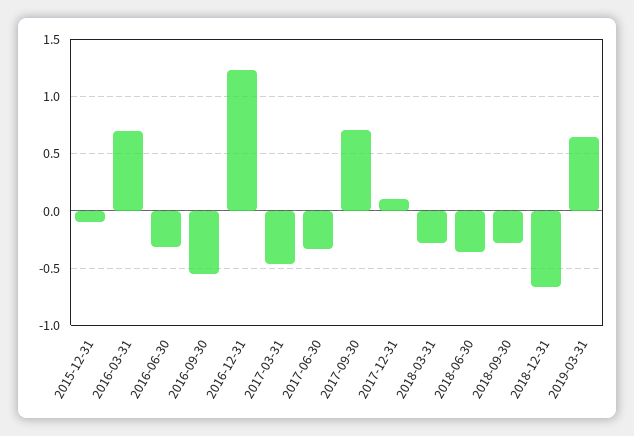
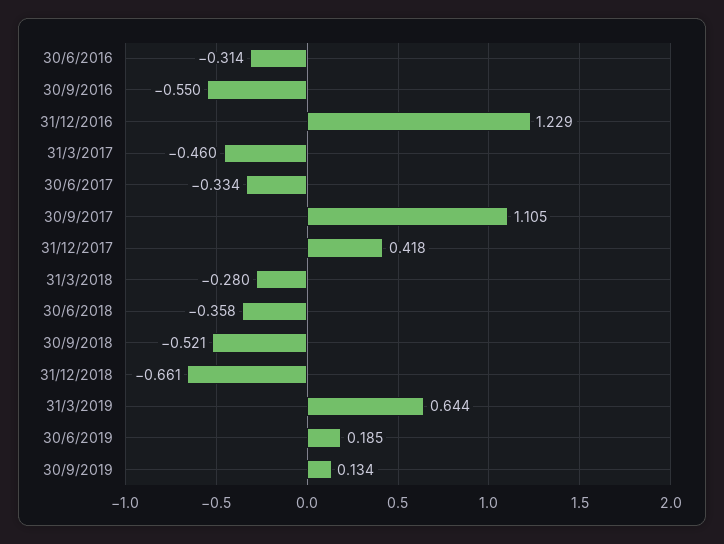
2015-12-31: -0.1 -> none
2016-03-31: 0.7 -> none
2017-09-30: 0.7 -> 1.105
2017-12-31: 0.1 -> 0.418
2018-09-30: -0.3 -> -0.521
30/6/2019: none -> 0.185
30/9/2019: none -> 0.134

